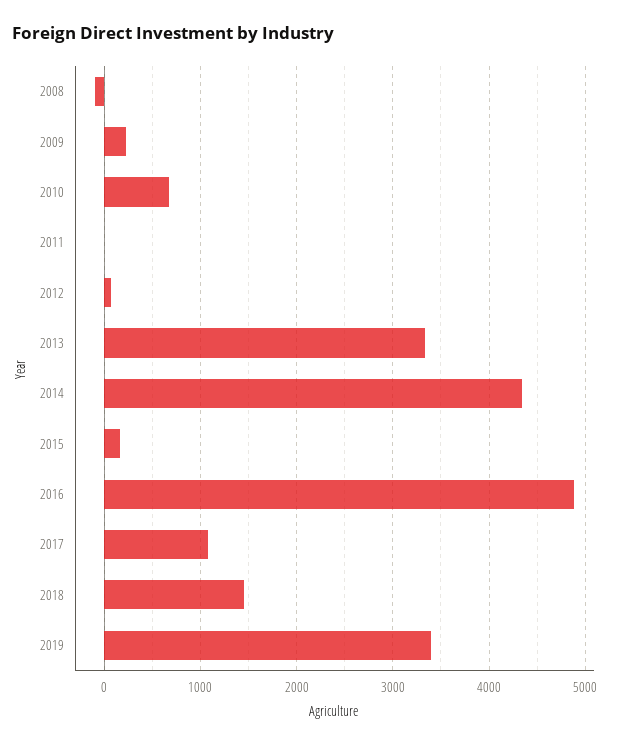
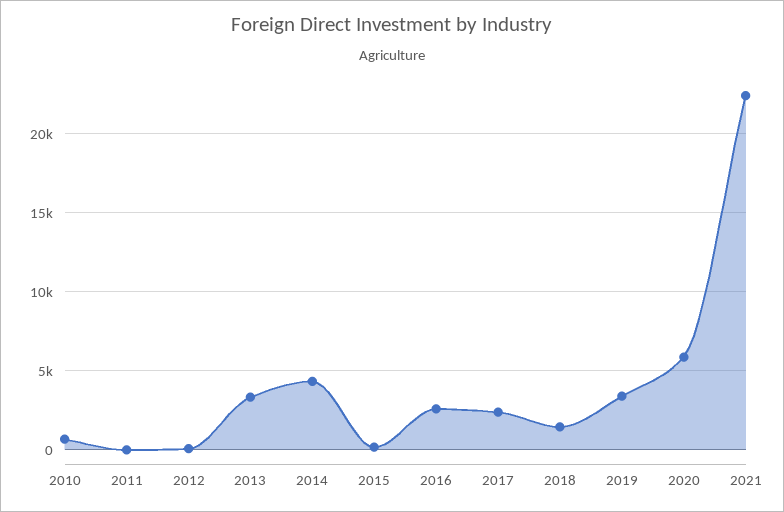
2008: -100 -> none
2009: 200 -> none
2016: 4900 -> 2500
2017: 1100 -> 2500
2020: none -> 6000
2021: none -> 22500

